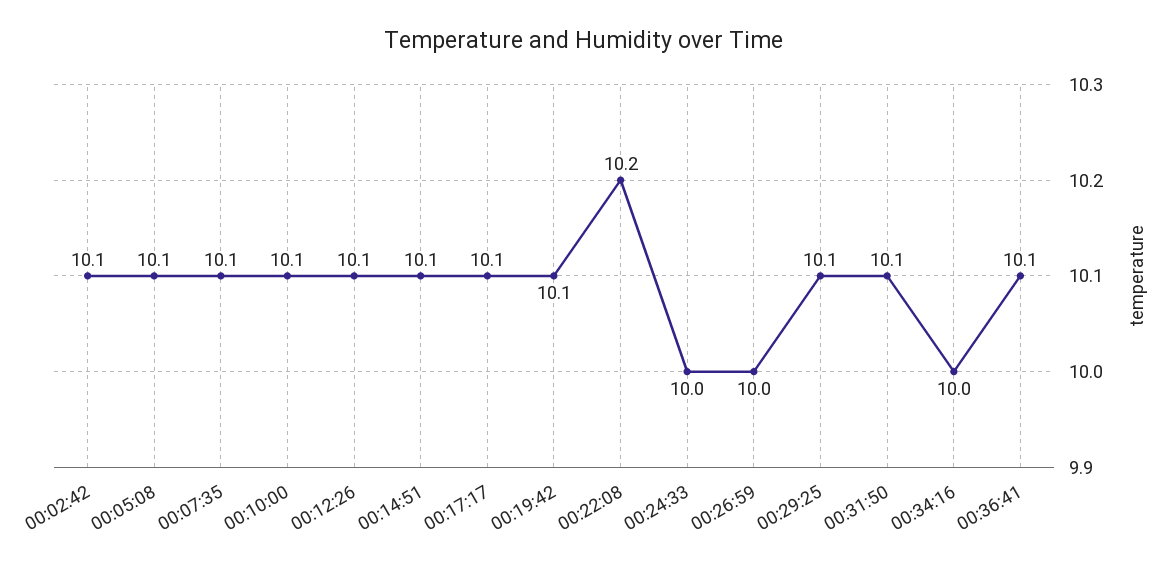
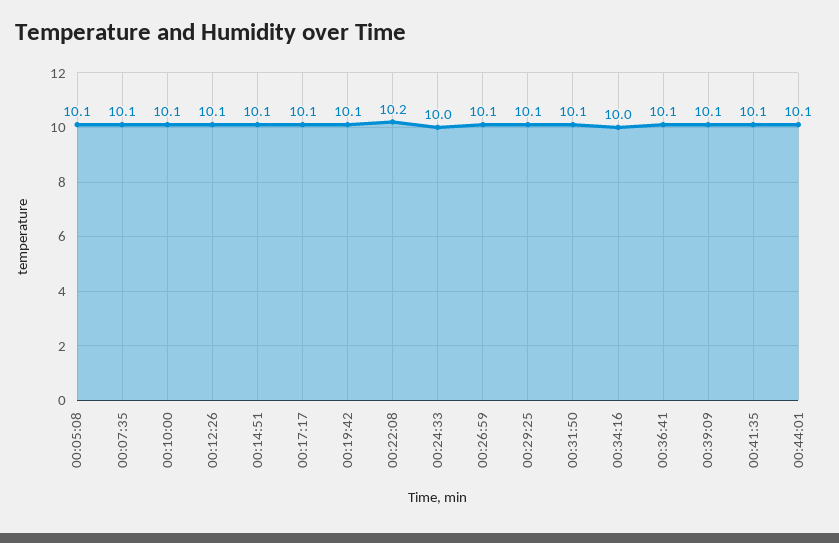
00:02:42: 10.1 -> none
00:26:59: 10 -> 10.1
00:39:09: none -> 10.1
00:41:35: none -> 10.1
00:44:01: none -> 10.1

